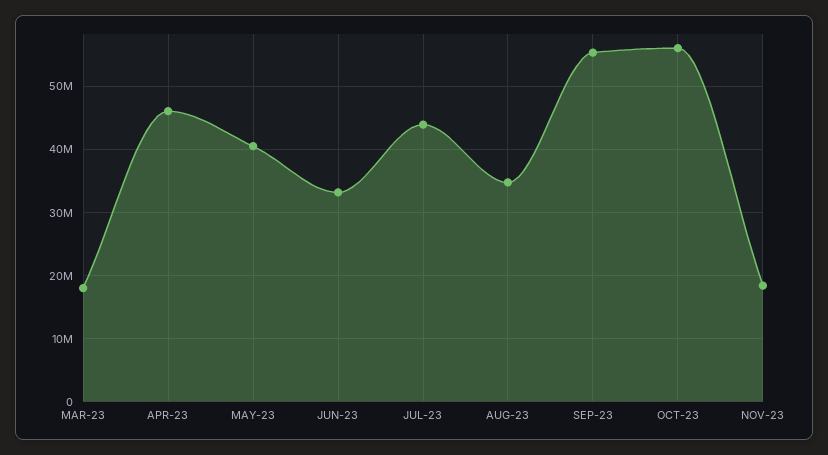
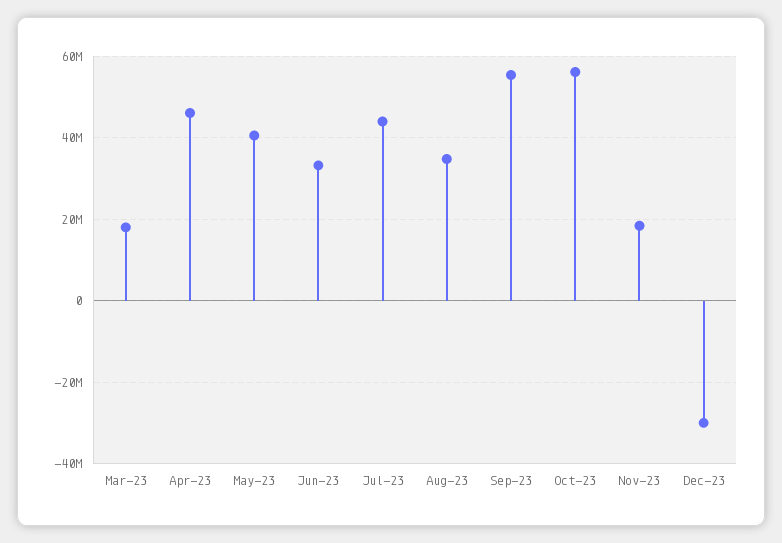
Dec-23: none -> -30000000

